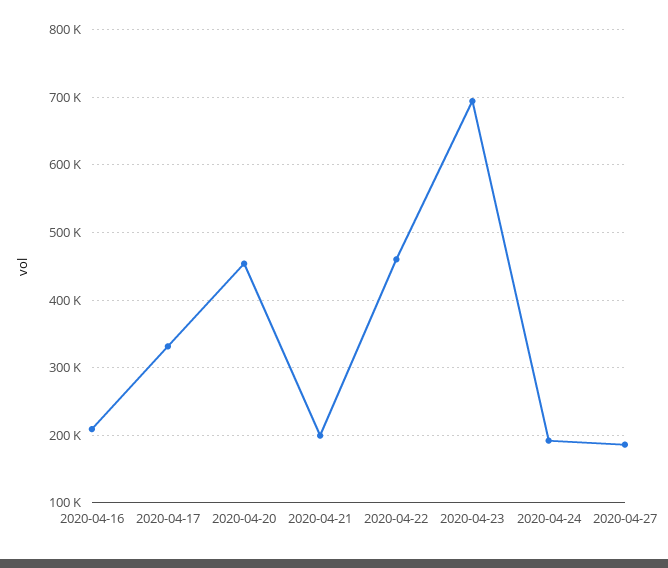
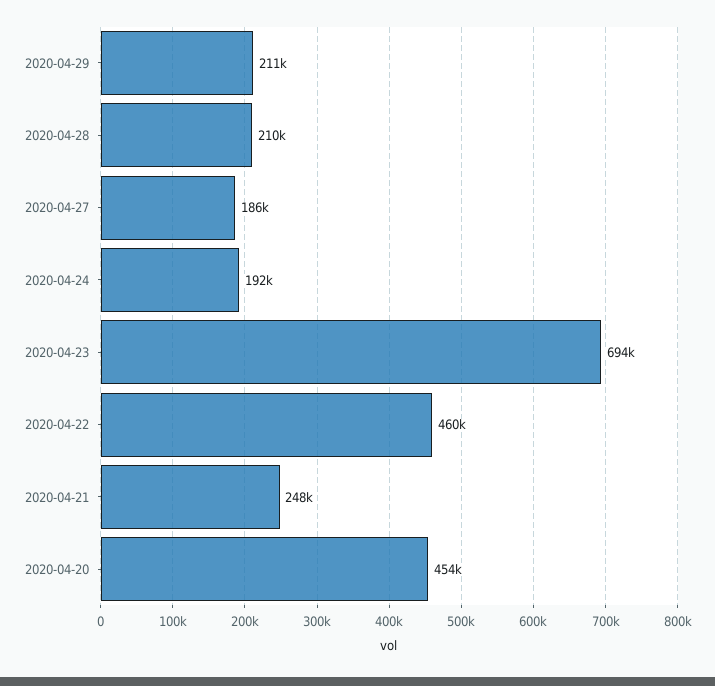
2020-04-16: 210000 -> none
2020-04-17: 330000 -> none
2020-04-21: 200000 -> 248000
2020-04-29: none -> 211000
2020-04-28: none -> 210000

